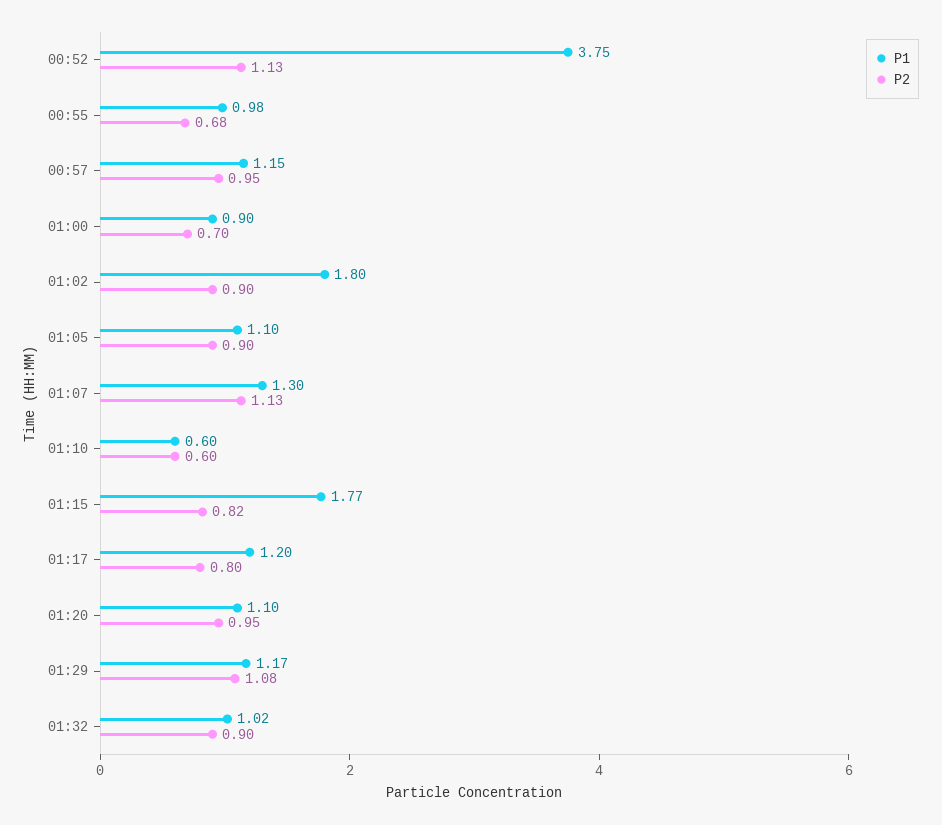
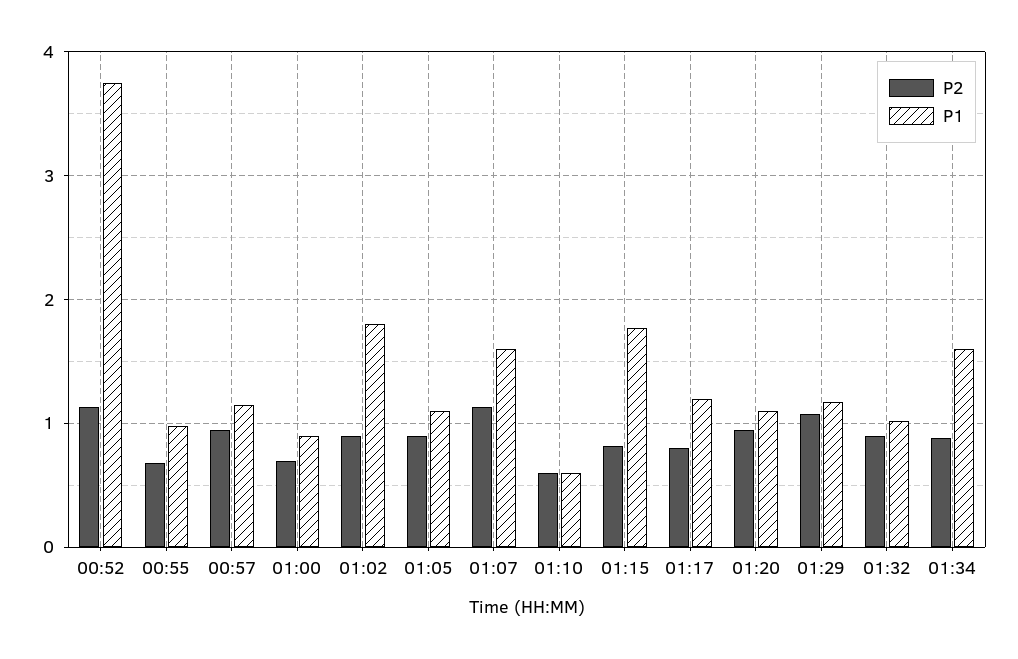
P1, 01:07: 1.3 -> 1.6
P2, 01:34: none -> 0.9
P1, 01:34: none -> 1.6

